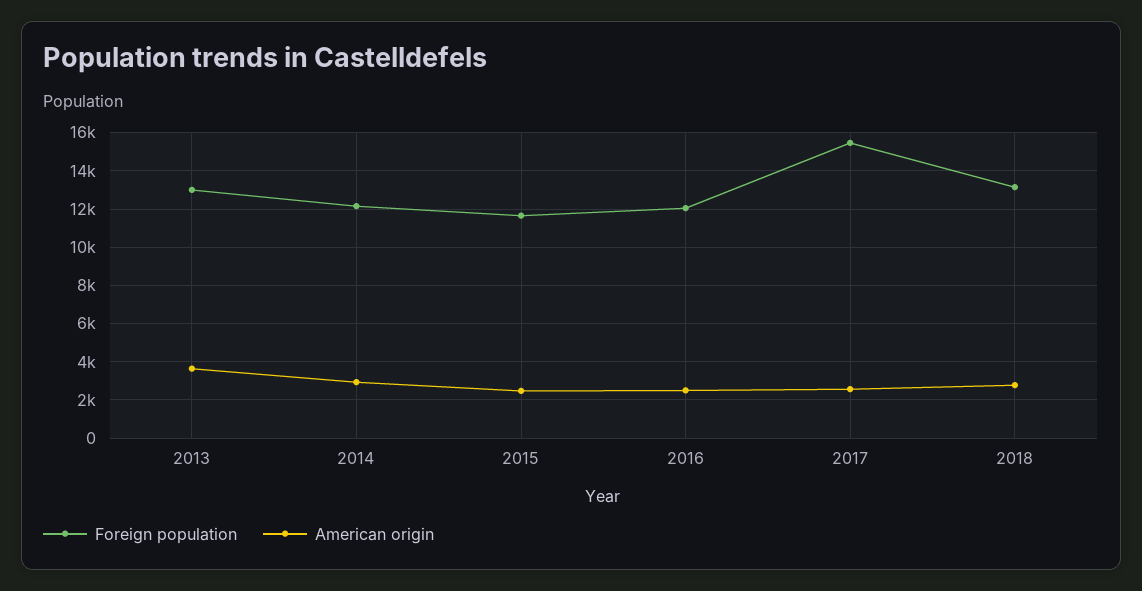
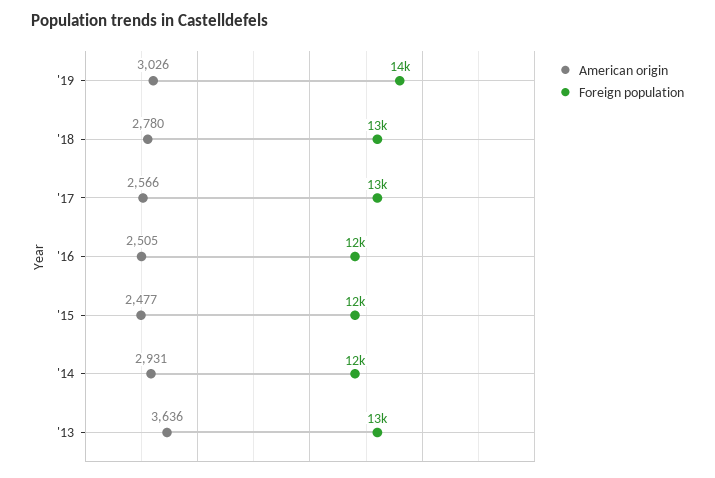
Foreign population, 2017: 15500 -> 13000
American origin, '19: none -> 3026
Foreign population, '19: none -> 14000

